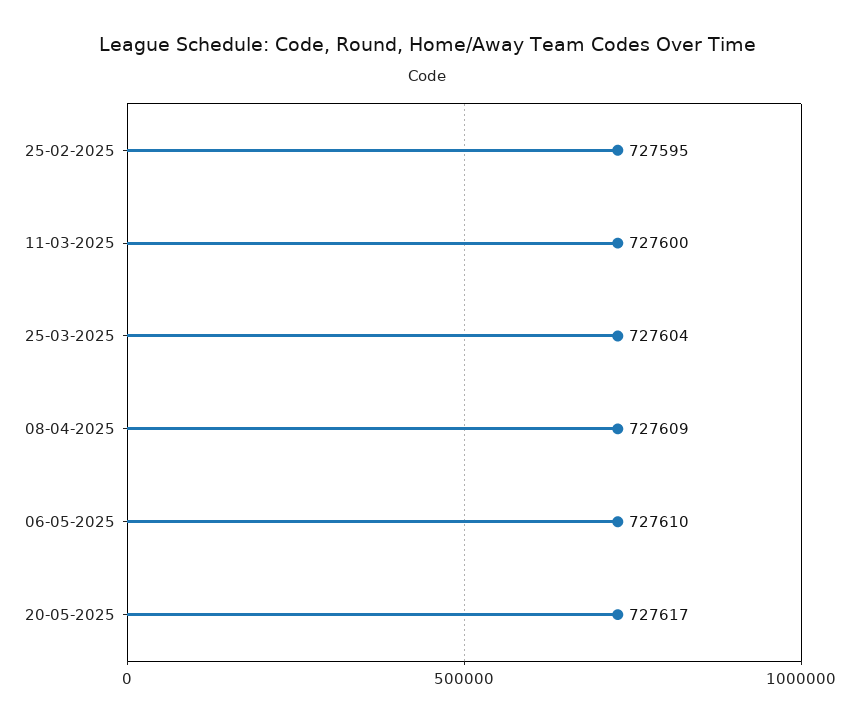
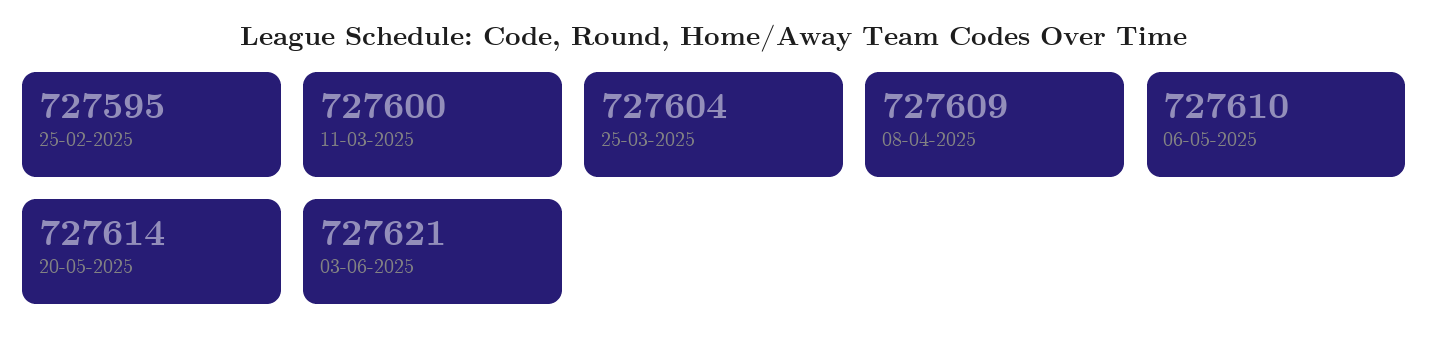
20-05-2025: 727617 -> 727614
03-06-2025: none -> 727621

